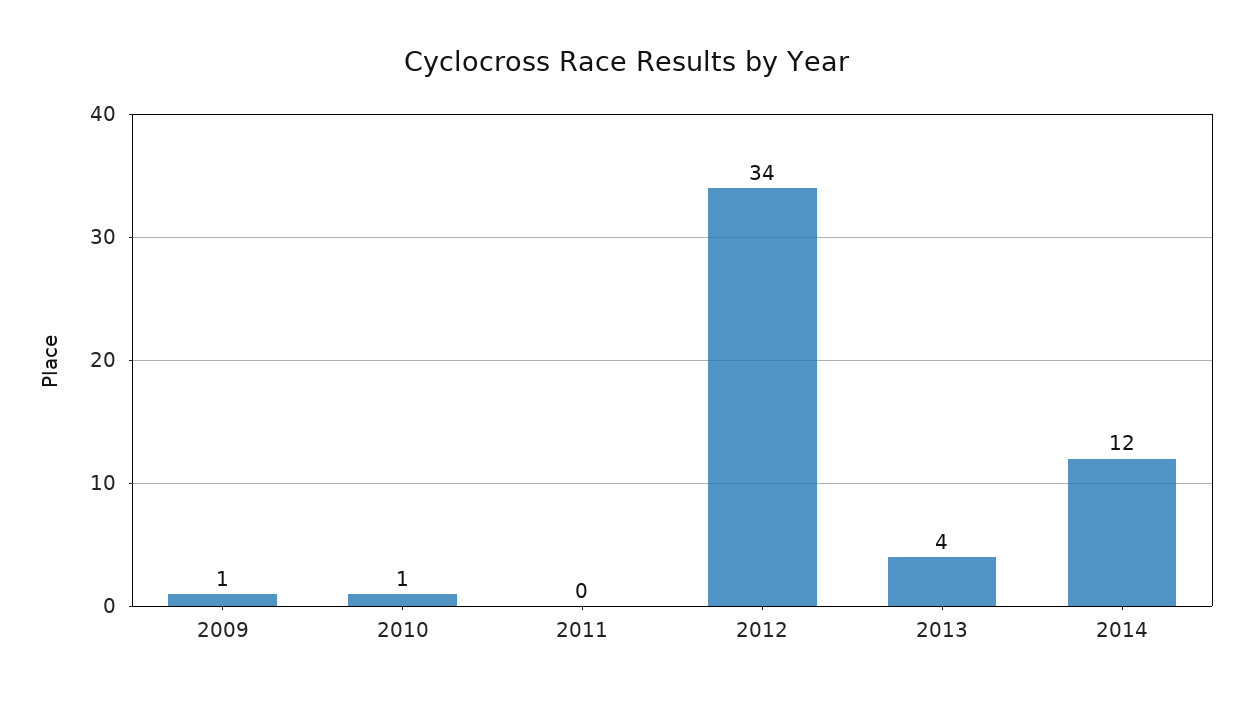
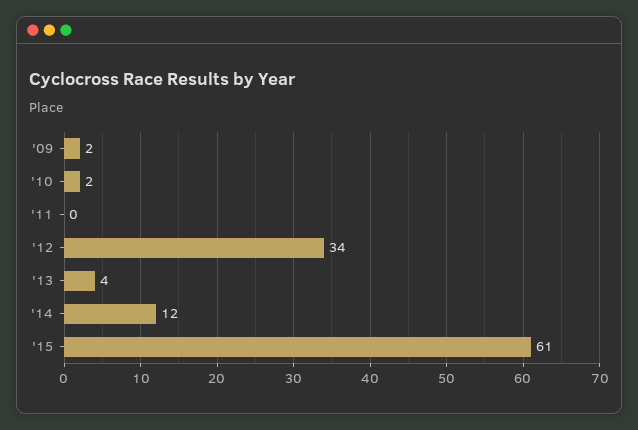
2009: 1 -> 2
2010: 1 -> 2
'15: none -> 61

